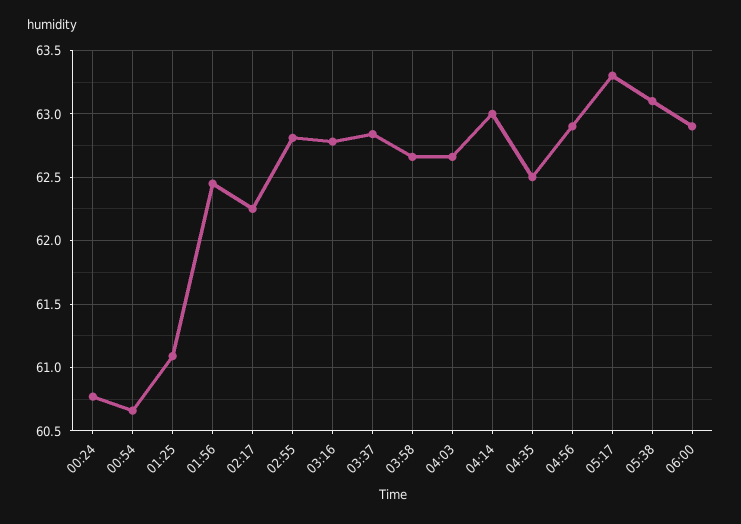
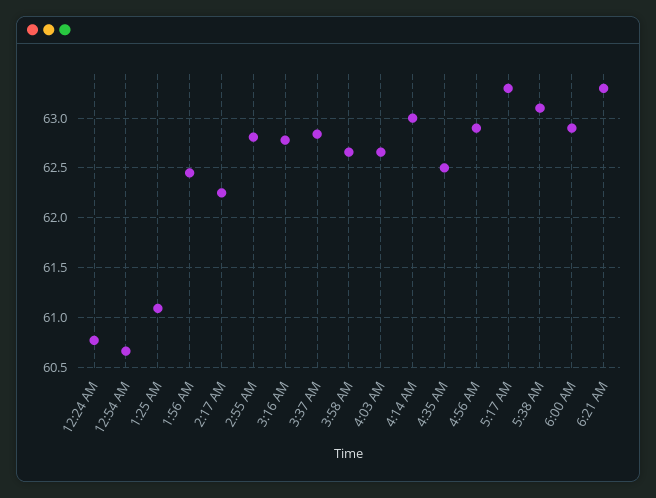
6:21 AM: none -> 63.3

